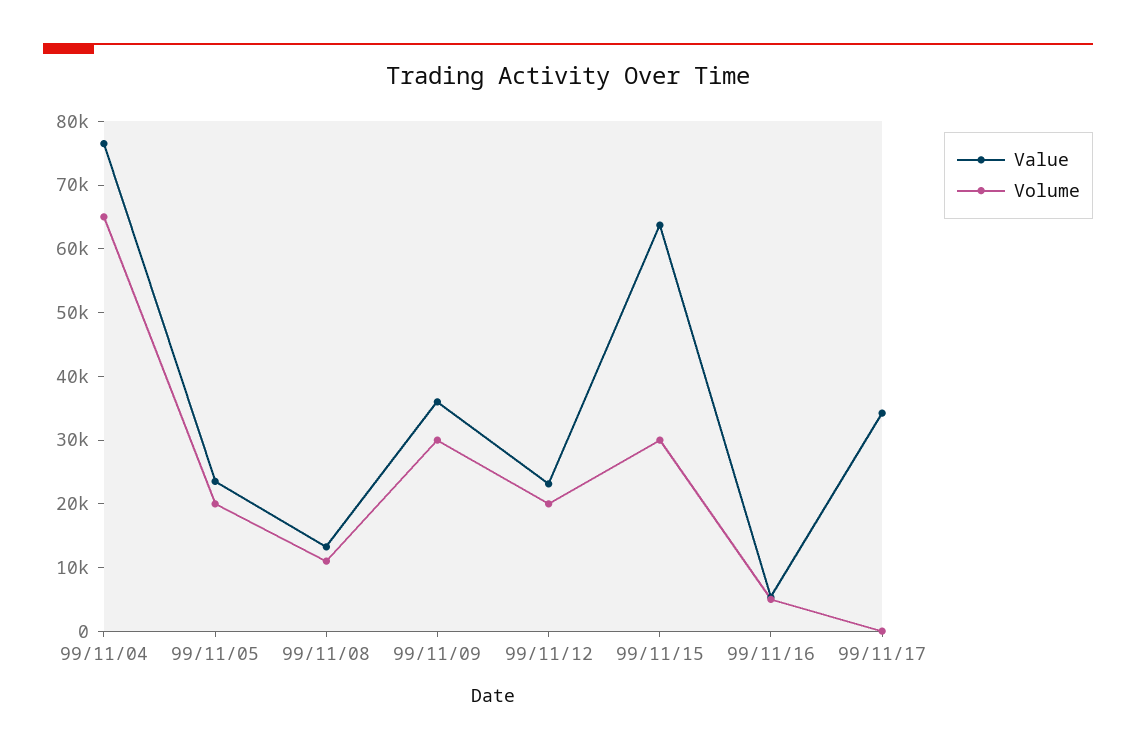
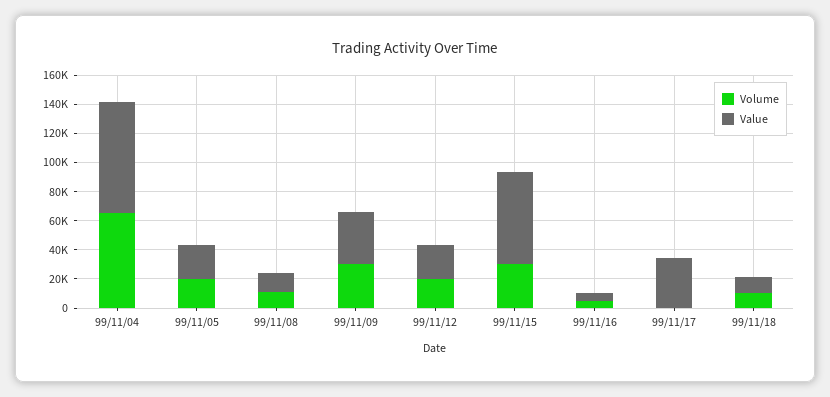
Volume, 99/11/18: none -> 10000
Value, 99/11/18: none -> 10000

